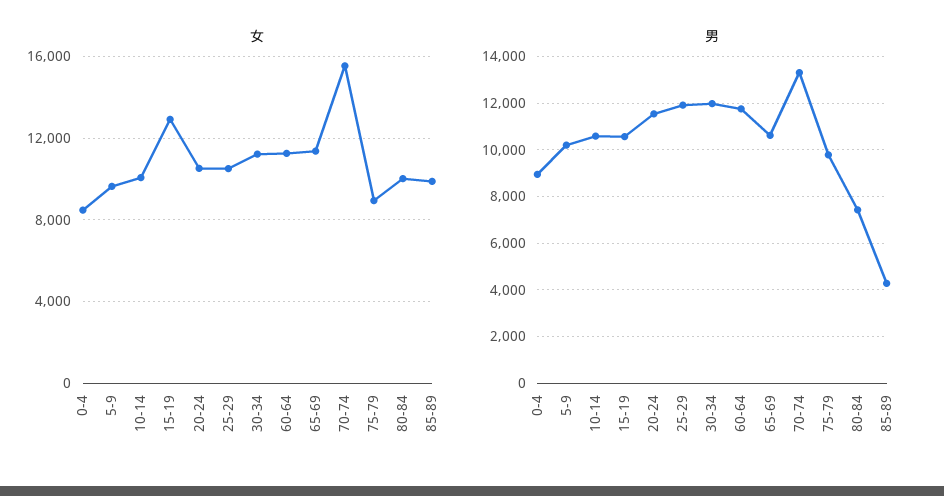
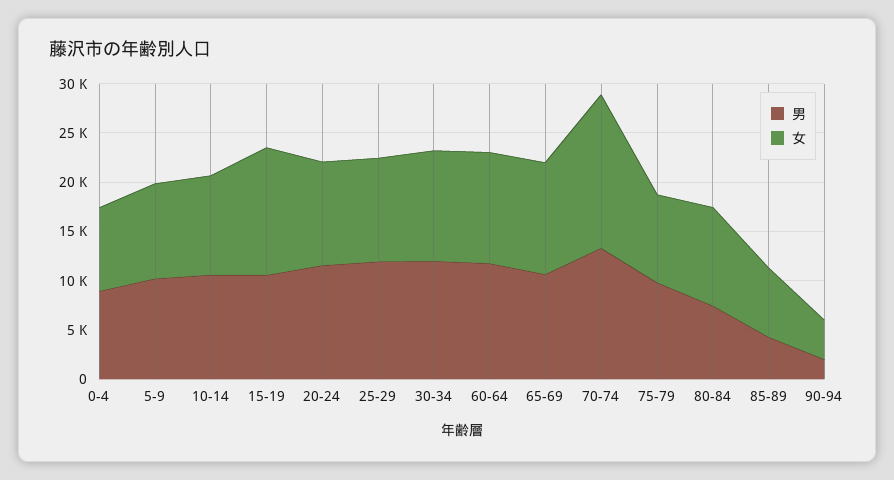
女, 85-89: 10000 -> 7000
男, 90-94: none -> 2000
女, 90-94: none -> 4000

